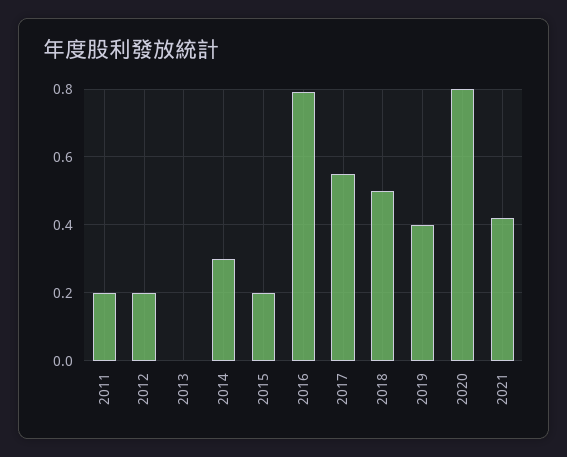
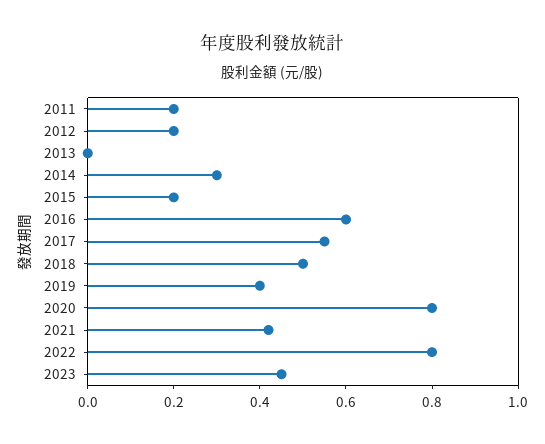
2016: 0.8 -> 0.6
2022: none -> 0.8
2023: none -> 0.45

